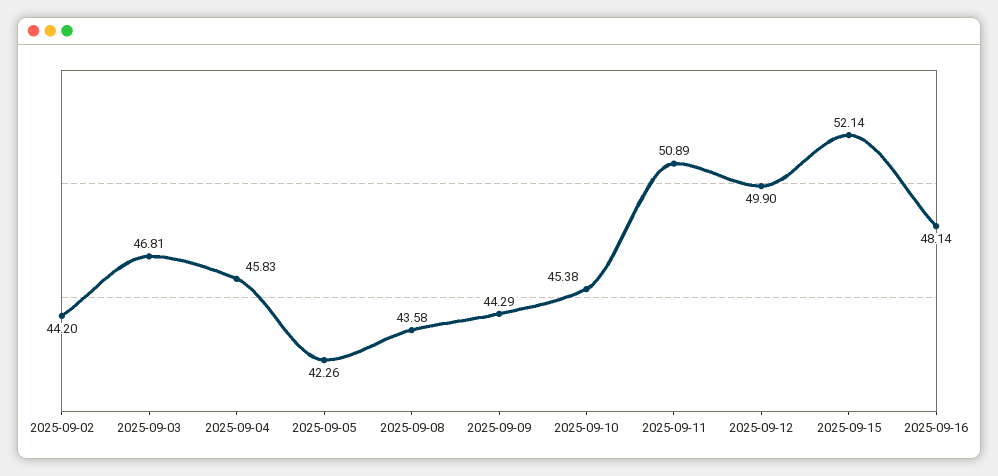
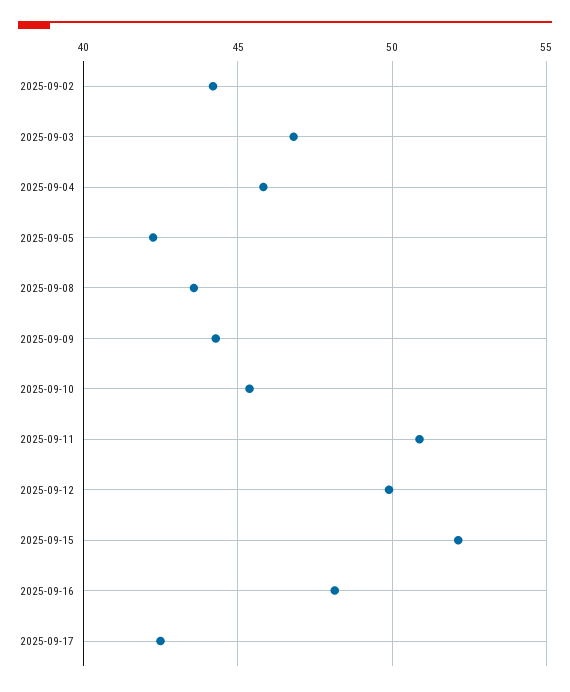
2025-09-17: none -> 42.5

